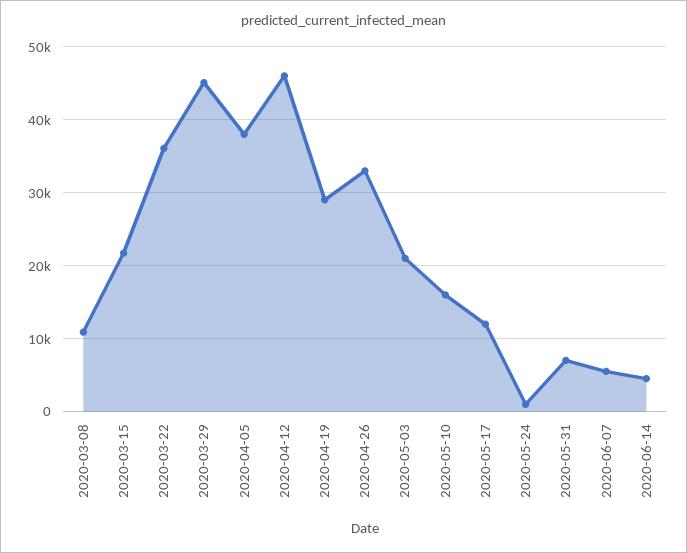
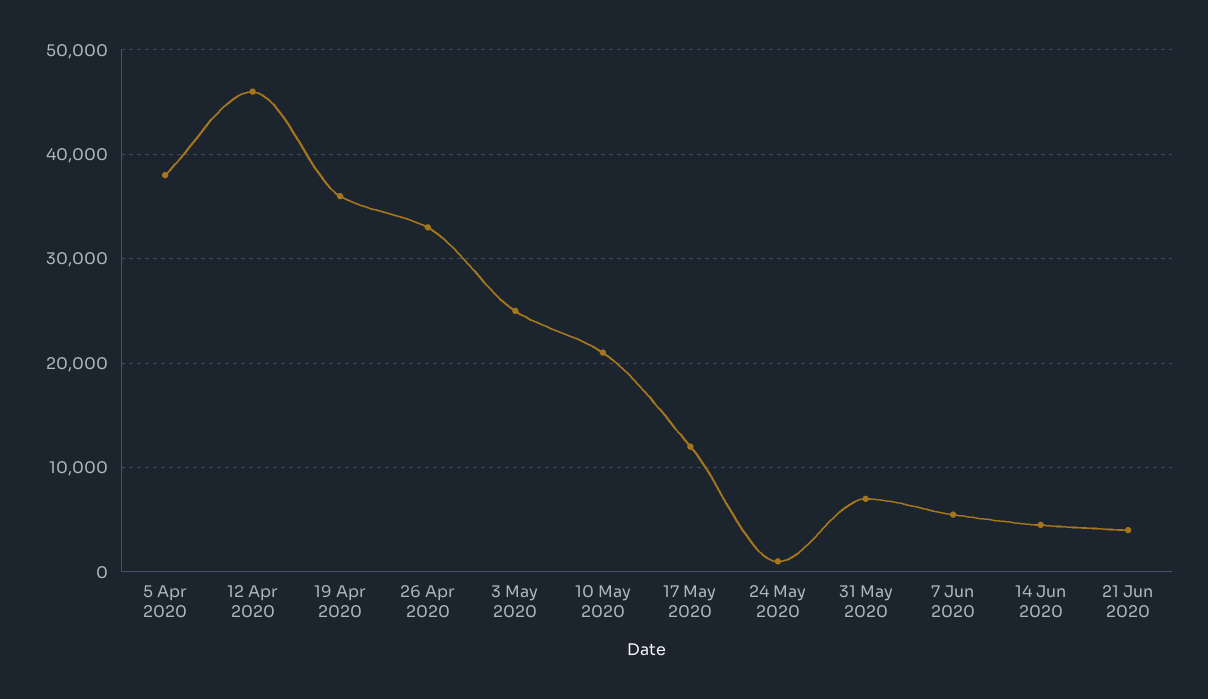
2020-03-08: 11000 -> none
2020-03-15: 22000 -> none
2020-03-22: 36000 -> none
2020-03-29: 45000 -> none
2020-04-19: 29000 -> 36000
2020-05-03: 21000 -> 25000
2020-05-10: 16000 -> 21000
21 Jun 2020: none -> 4000

